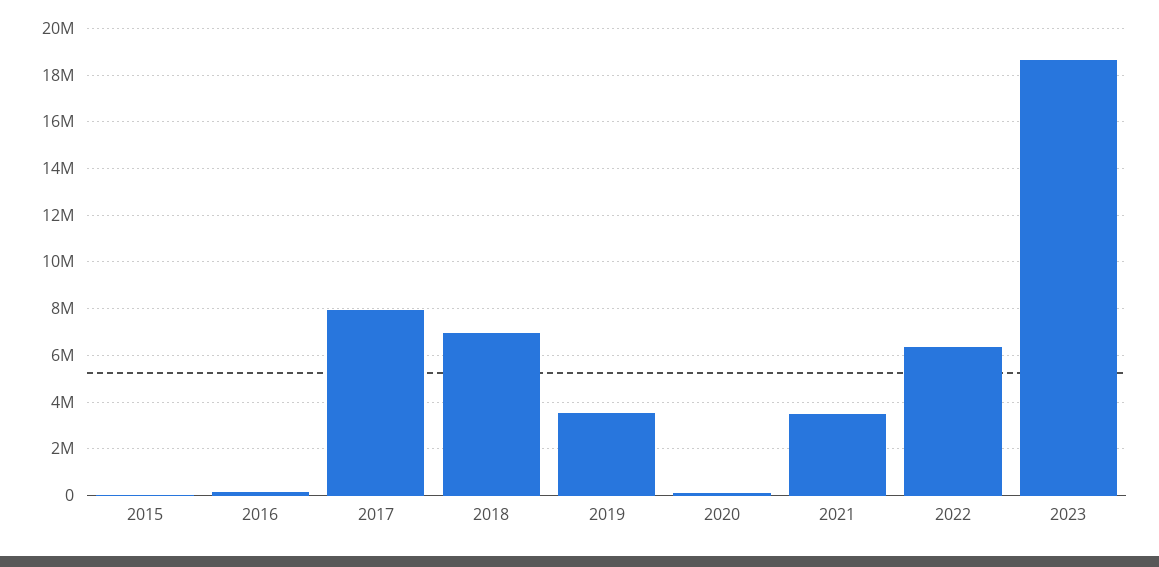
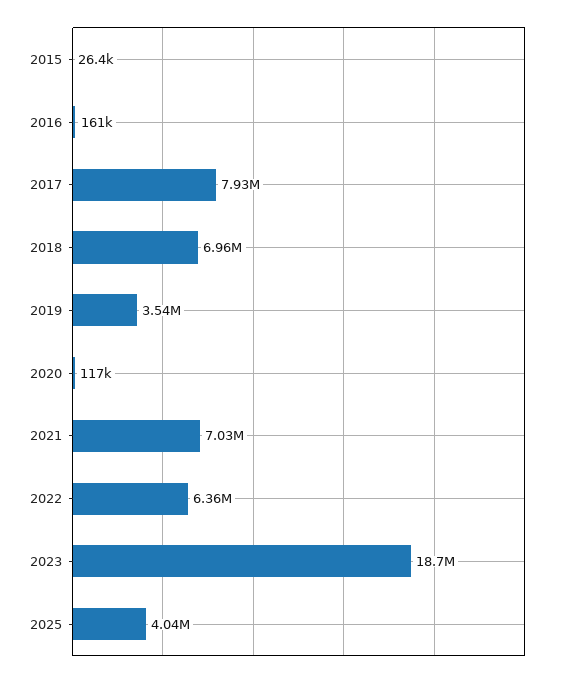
2021: 3500000 -> 7030000
2025: none -> 4040000

